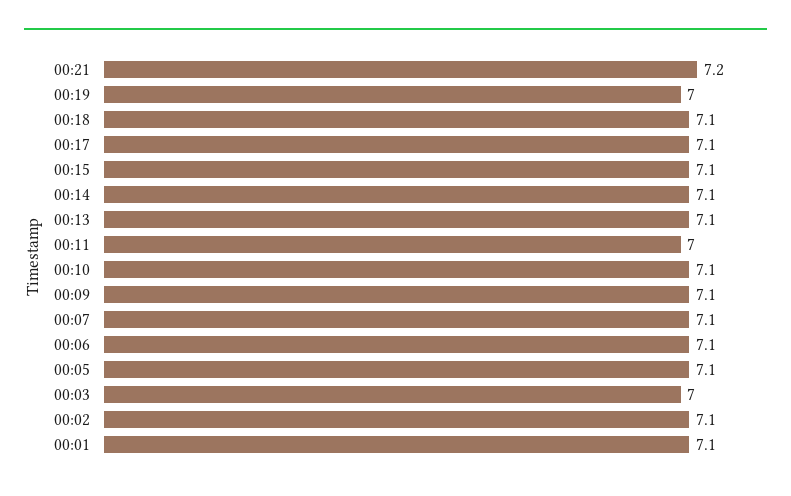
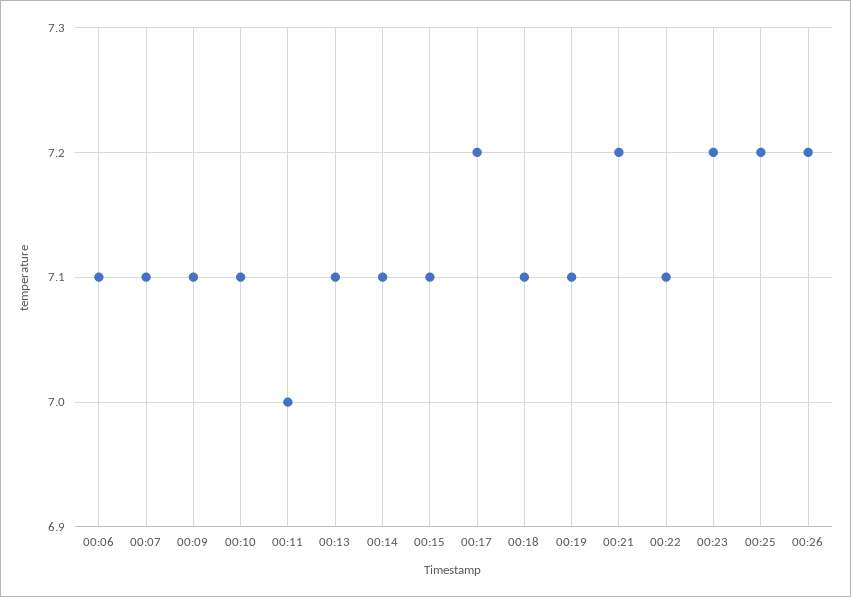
00:19: 7 -> 7.1
00:17: 7.1 -> 7.2
00:05: 7.1 -> none
00:03: 7 -> none
00:02: 7.1 -> none
00:01: 7.1 -> none
00:22: none -> 7.1
00:23: none -> 7.2
00:25: none -> 7.2
00:26: none -> 7.2

